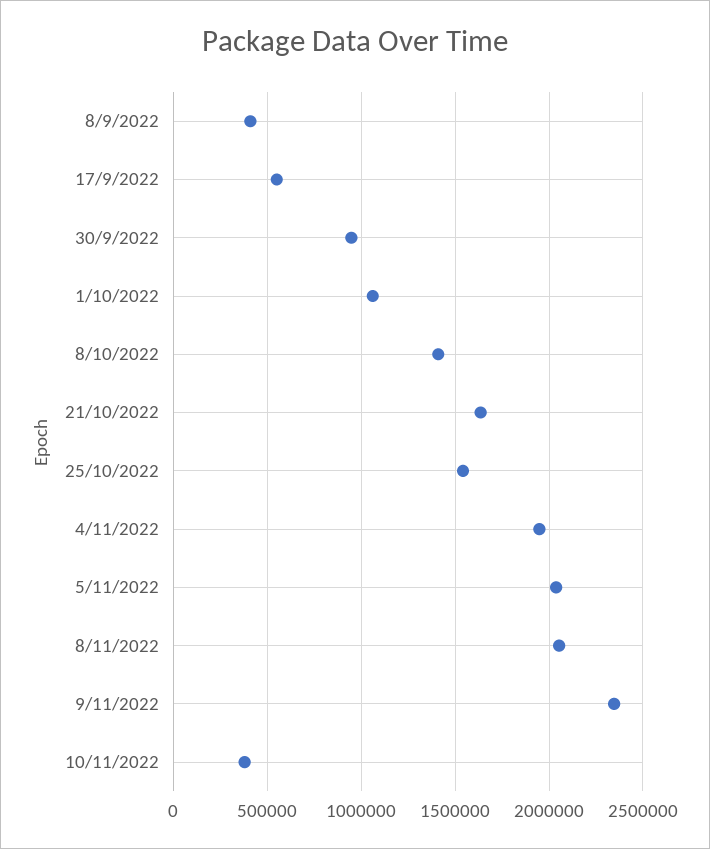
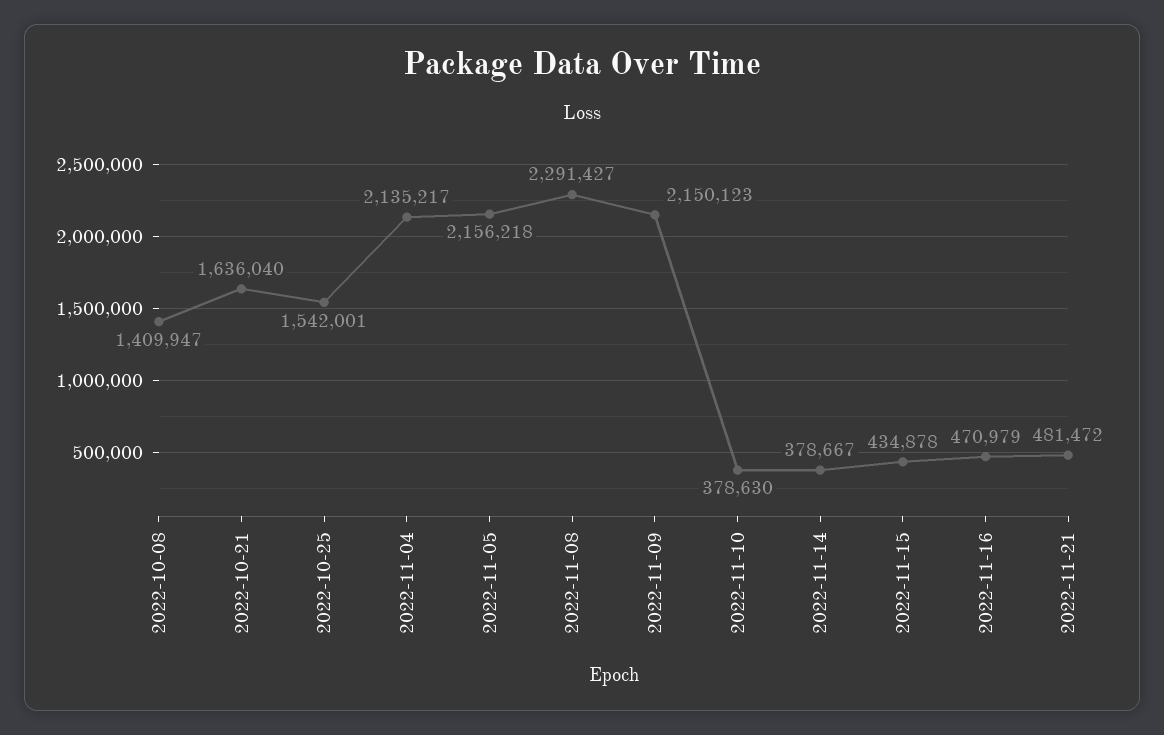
8/9/2022: 400000 -> none
17/9/2022: 550000 -> none
30/9/2022: 950000 -> none
1/10/2022: 1050000 -> none
4/11/2022: 1950000 -> 2135217
5/11/2022: 2050000 -> 2156218
8/11/2022: 2050000 -> 2291427
9/11/2022: 2350000 -> 2150123
2022-11-14: none -> 378667
2022-11-15: none -> 434878
2022-11-16: none -> 470979
2022-11-21: none -> 481472

